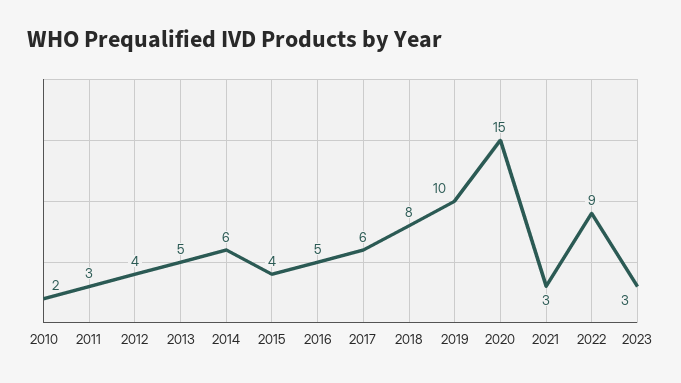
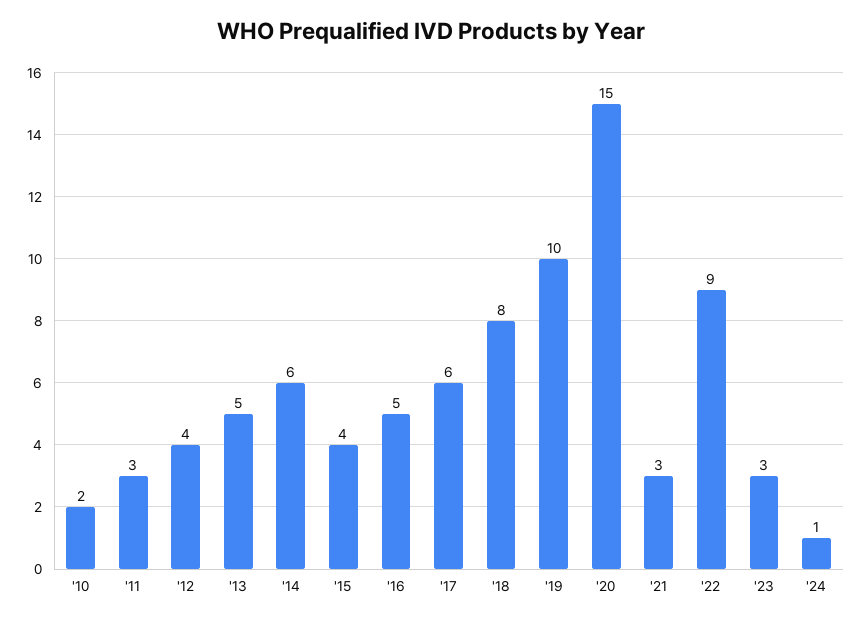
'24: none -> 1

